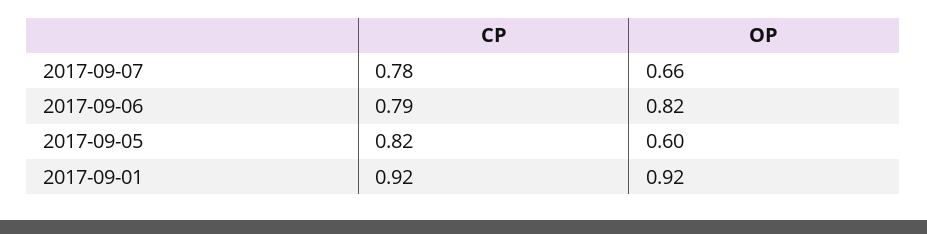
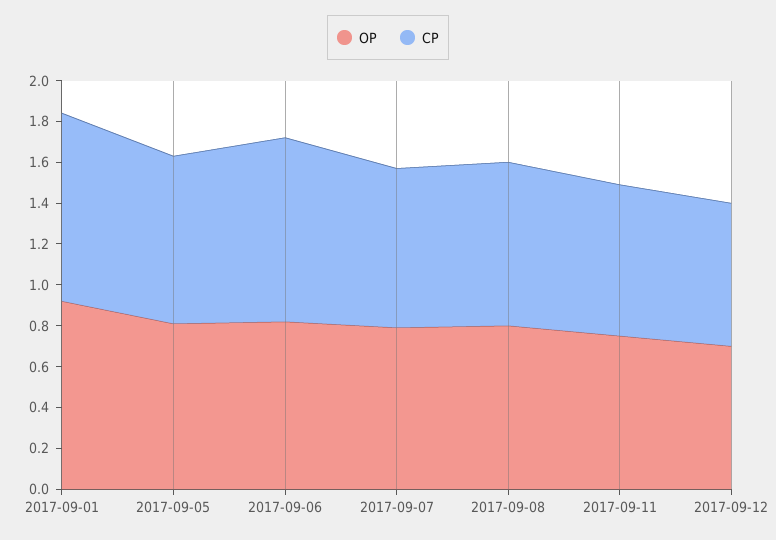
OP, 2017-09-07: 0.66 -> 0.8
CP, 2017-09-06: 0.79 -> 0.9
OP, 2017-09-05: 0.6 -> 0.8
OP, 2017-09-08: none -> 0.8
CP, 2017-09-08: none -> 0.8
OP, 2017-09-11: none -> 0.75
CP, 2017-09-11: none -> 0.75
OP, 2017-09-12: none -> 0.7
CP, 2017-09-12: none -> 0.7

